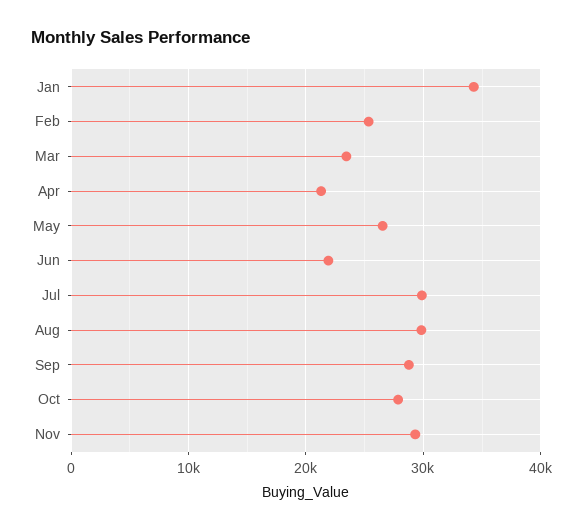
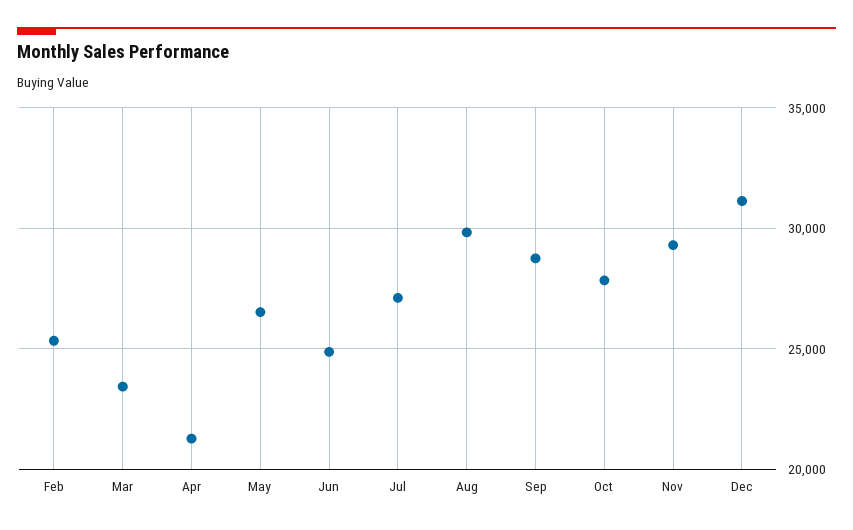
Jan: 34000 -> none
Jun: 22000 -> 25000
Jul: 30000 -> 27000
Dec: none -> 31000

